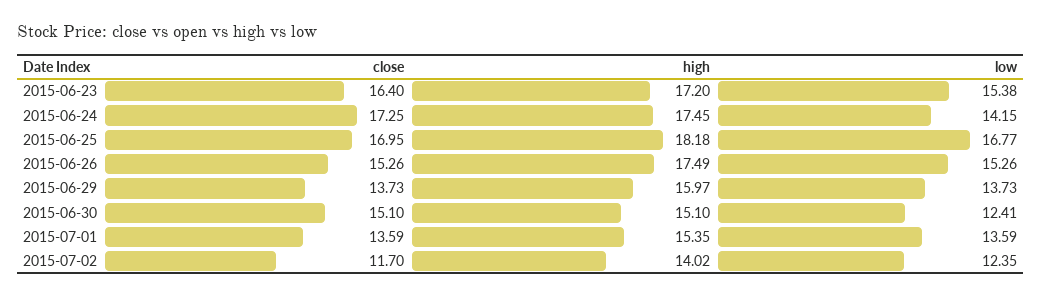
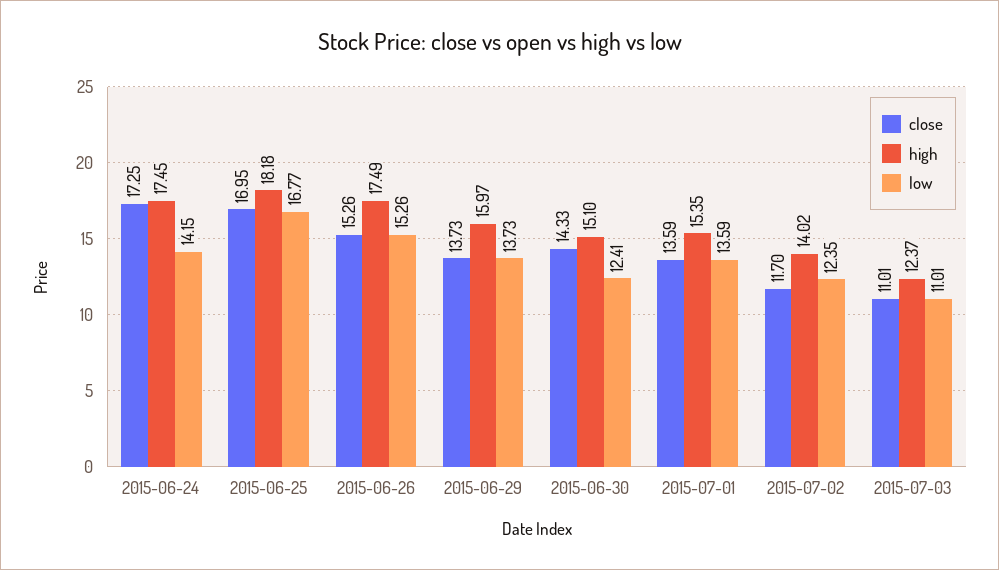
close, 2015-06-23: 16.4 -> none
high, 2015-06-23: 17.2 -> none
low, 2015-06-23: 15.38 -> none
close, 2015-06-30: 15.1 -> 14.33
close, 2015-07-03: none -> 11.01
high, 2015-07-03: none -> 12.37
low, 2015-07-03: none -> 11.01

